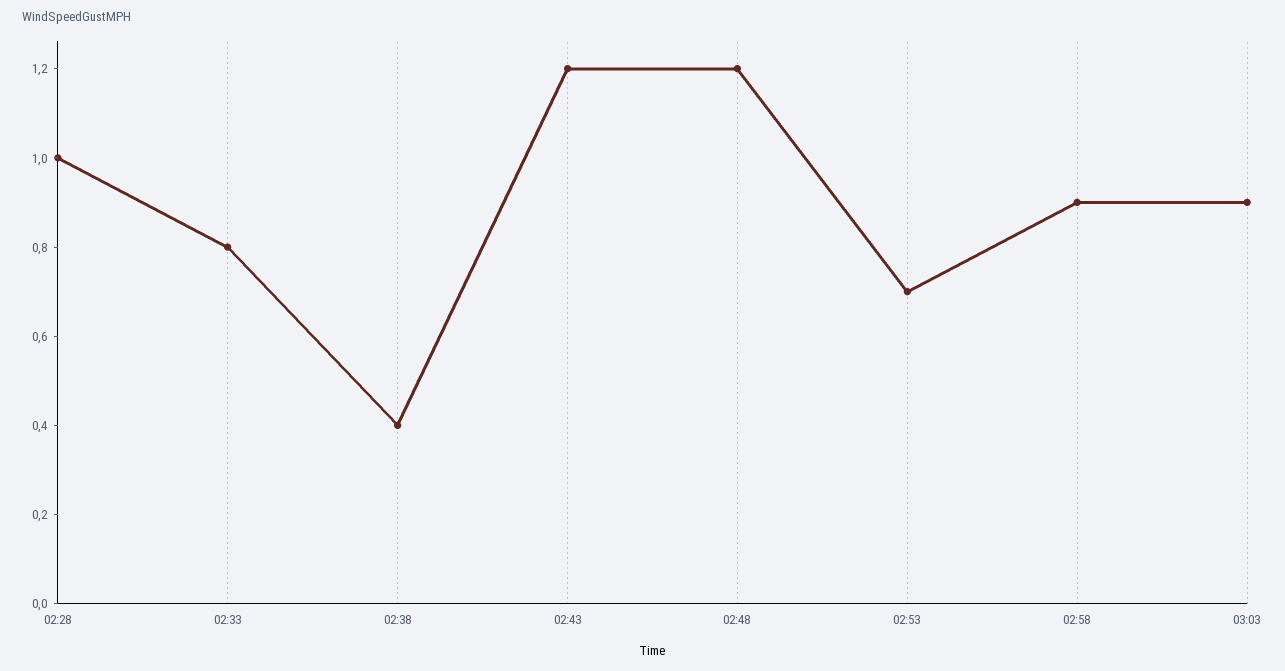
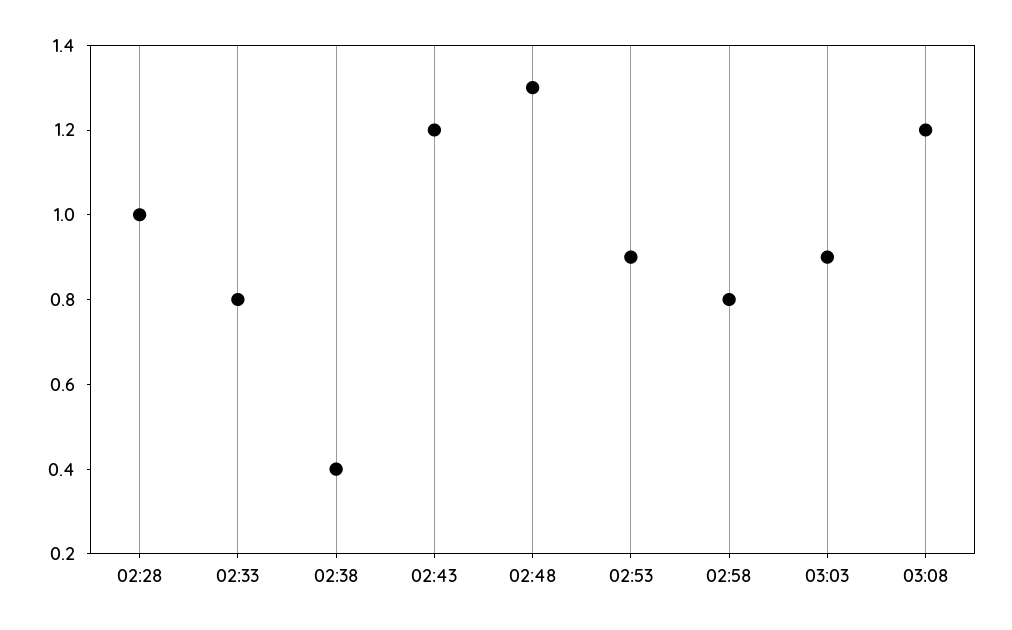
02:48: 1.2 -> 1.3
02:53: 0.7 -> 0.9
02:58: 0.9 -> 0.8
03:08: none -> 1.2

